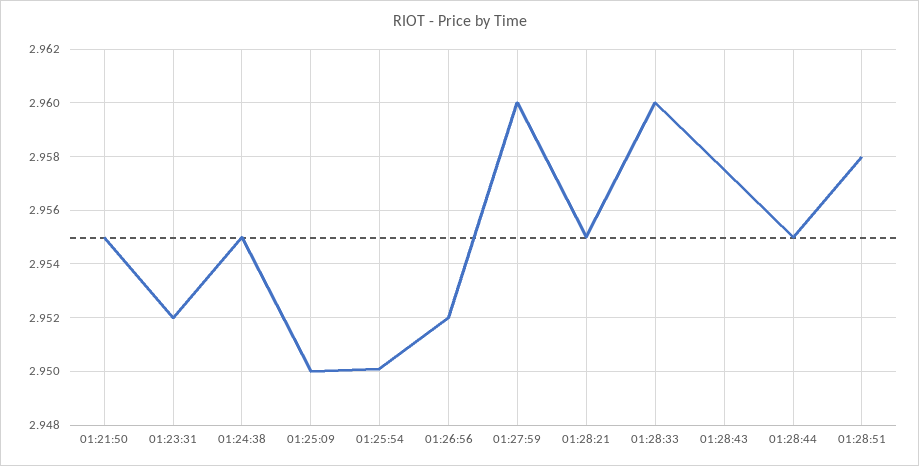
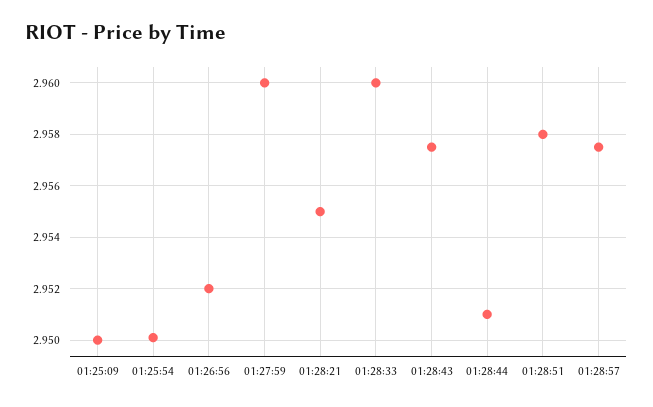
01:21:50: 2.955 -> none
01:23:31: 2.952 -> none
01:24:38: 2.955 -> none
01:28:44: 2.955 -> 2.951
01:28:57: none -> 2.9575

